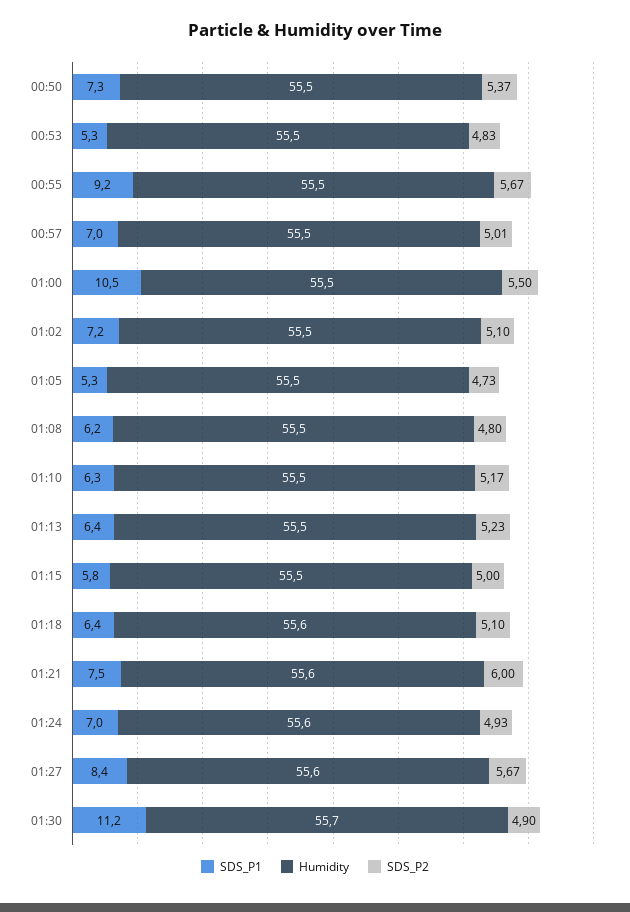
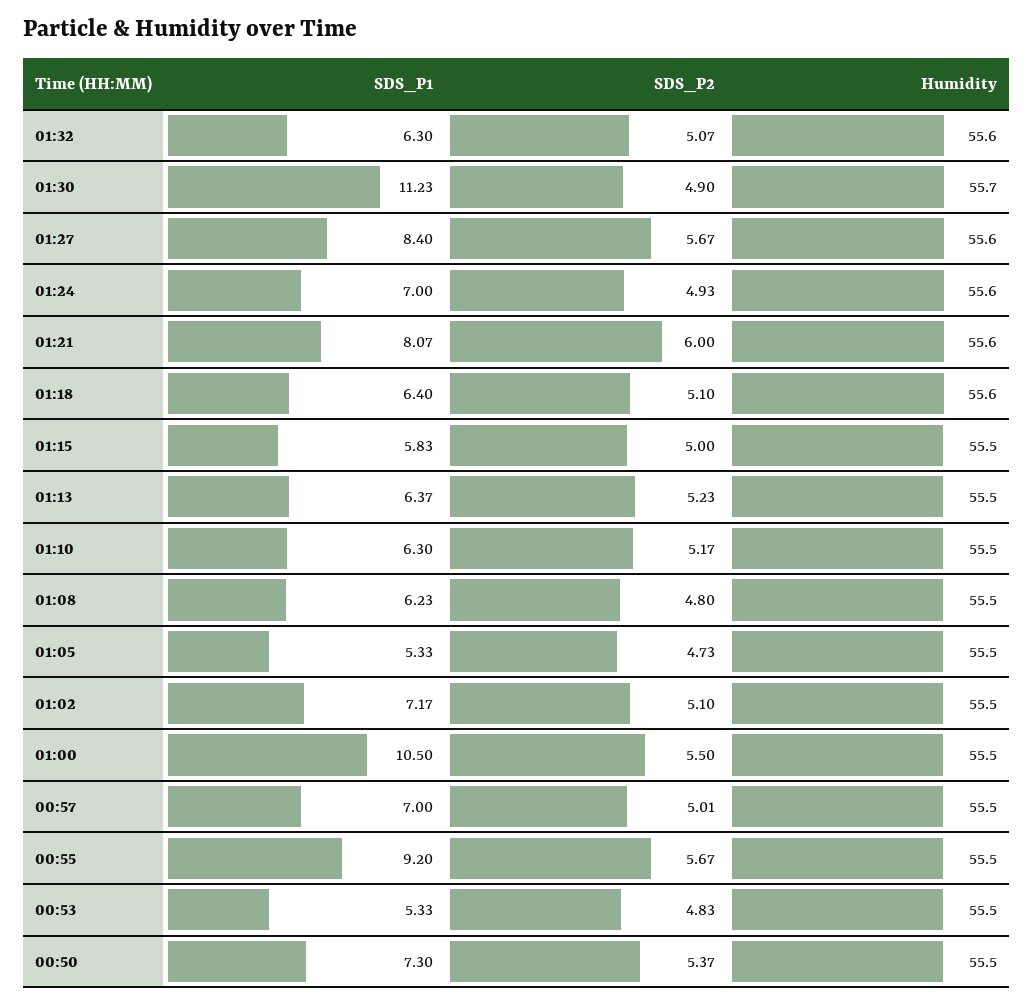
SDS_P1, 01:21: 7.5 -> 8.07
SDS_P1, 01:32: none -> 6.3
SDS_P2, 01:32: none -> 5.07
Humidity, 01:32: none -> 55.6

